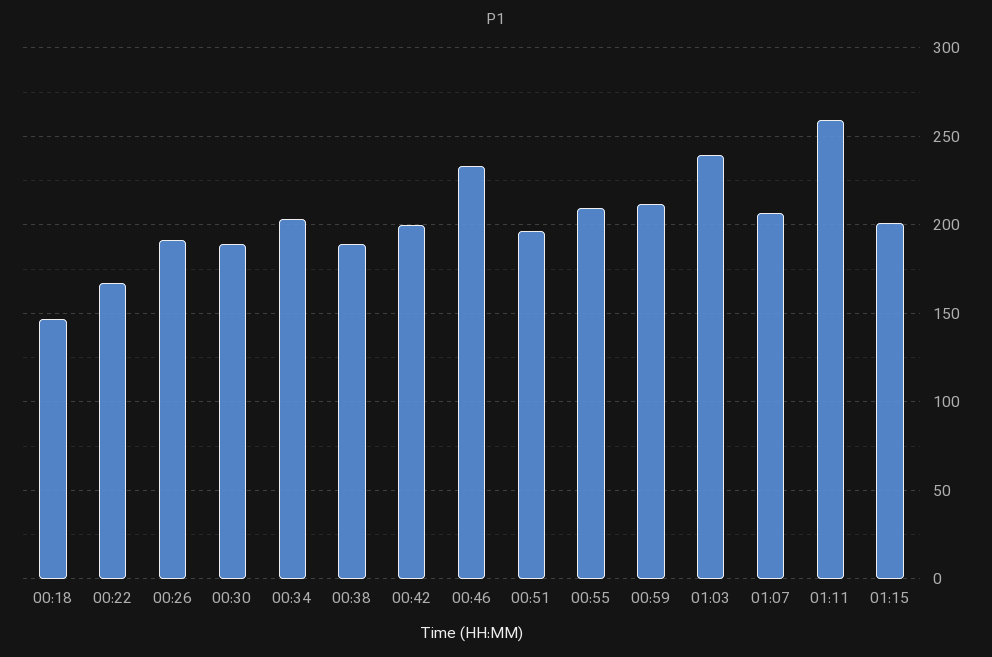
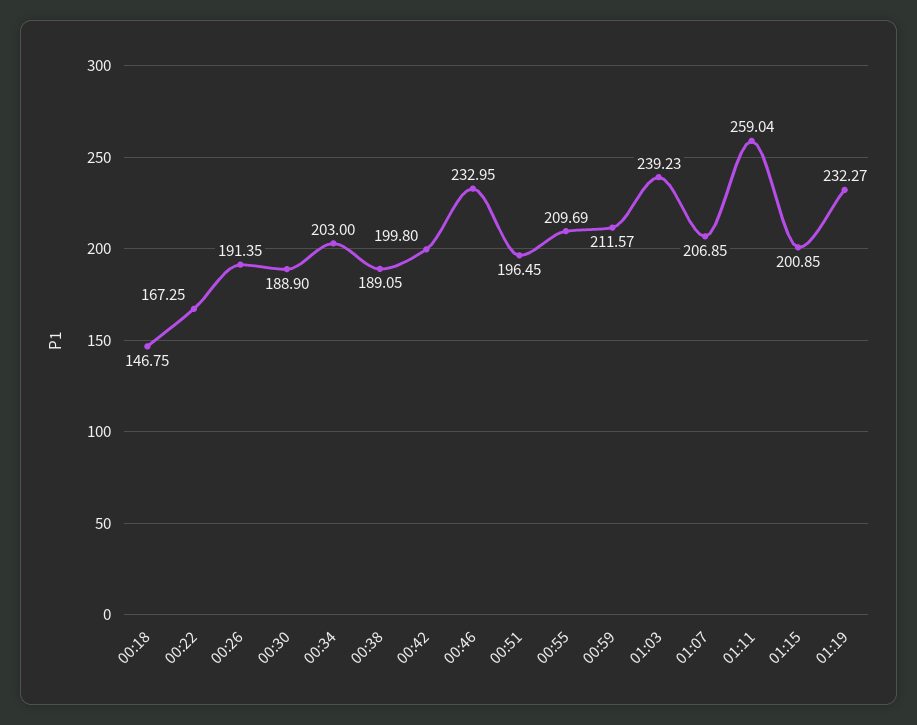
01:19: none -> 232.27

